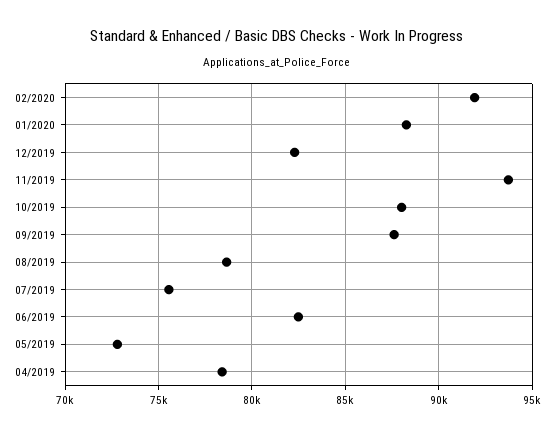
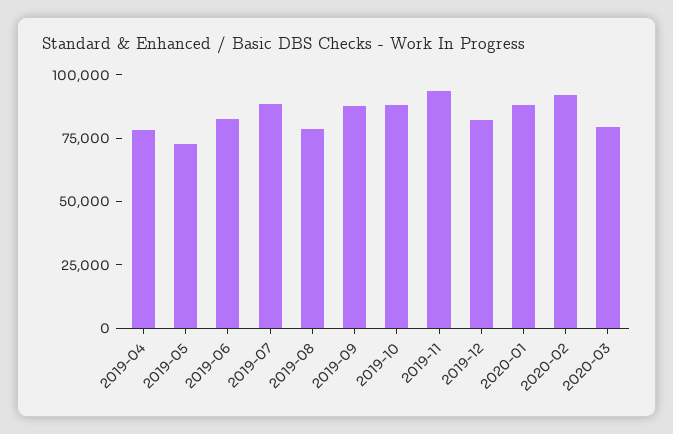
07/2019: 75500 -> 90000
2020-03: none -> 80000

